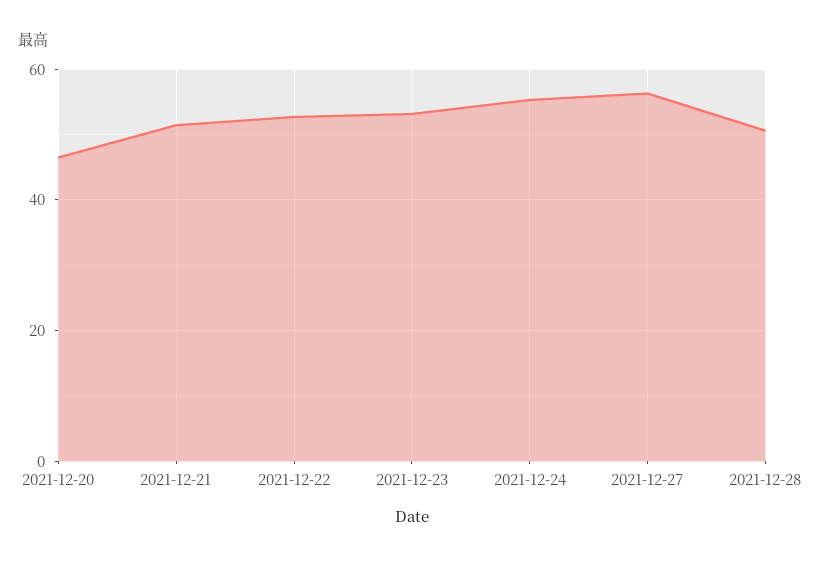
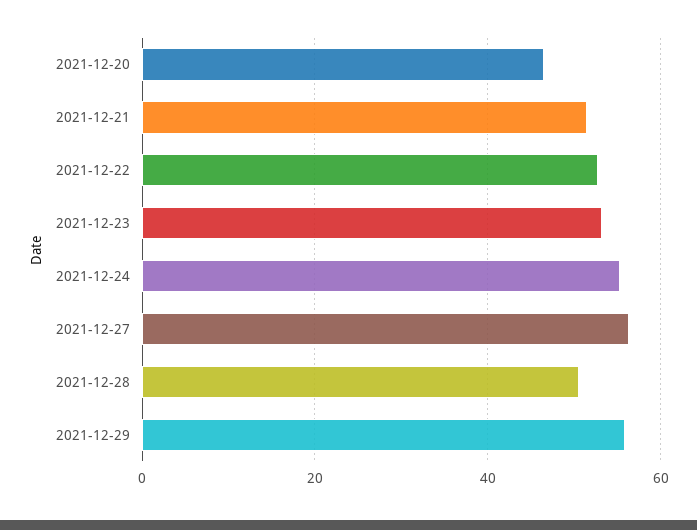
2021-12-29: none -> 56

